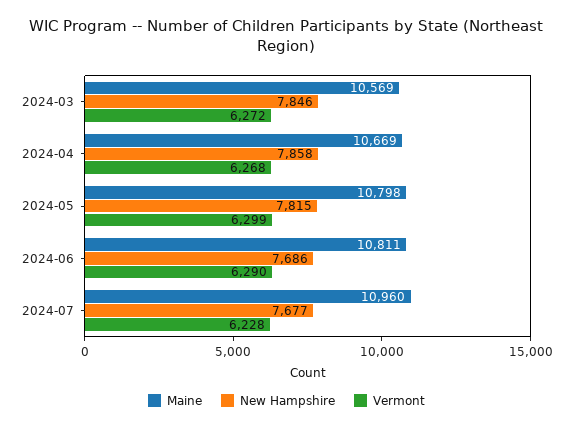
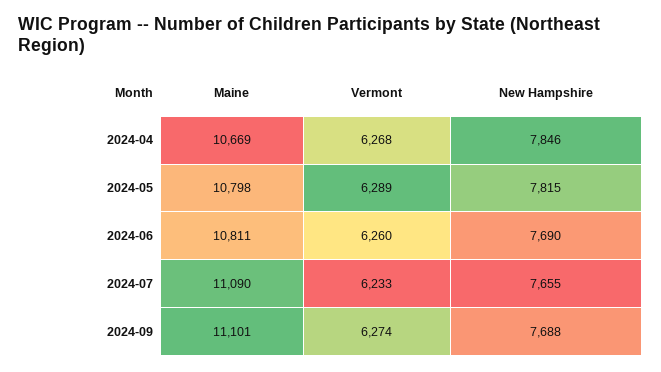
Maine, 2024-03: 10569 -> none
New Hampshire, 2024-03: 7846 -> none
Vermont, 2024-03: 6272 -> none
New Hampshire, 2024-04: 7858 -> 7846
Vermont, 2024-05: 6299 -> 6289
New Hampshire, 2024-06: 7686 -> 7690
Vermont, 2024-06: 6290 -> 6260
Maine, 2024-07: 10960 -> 11090
New Hampshire, 2024-07: 7677 -> 7655
Vermont, 2024-07: 6228 -> 6233
Maine, 2024-09: none -> 11101
Vermont, 2024-09: none -> 6274
New Hampshire, 2024-09: none -> 7688

